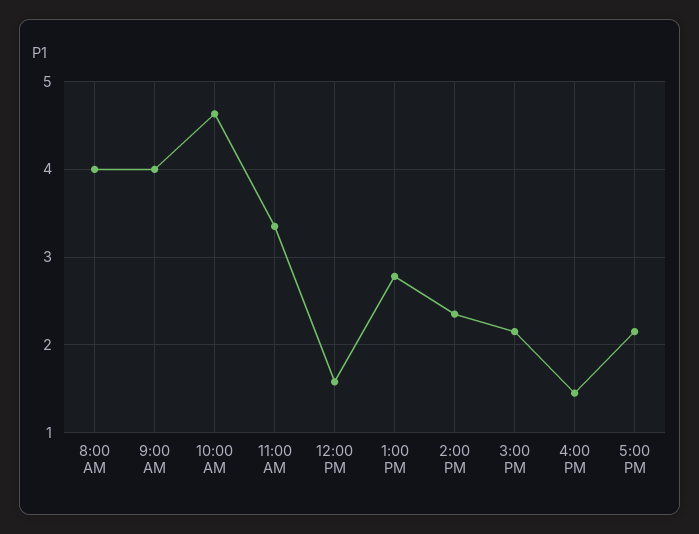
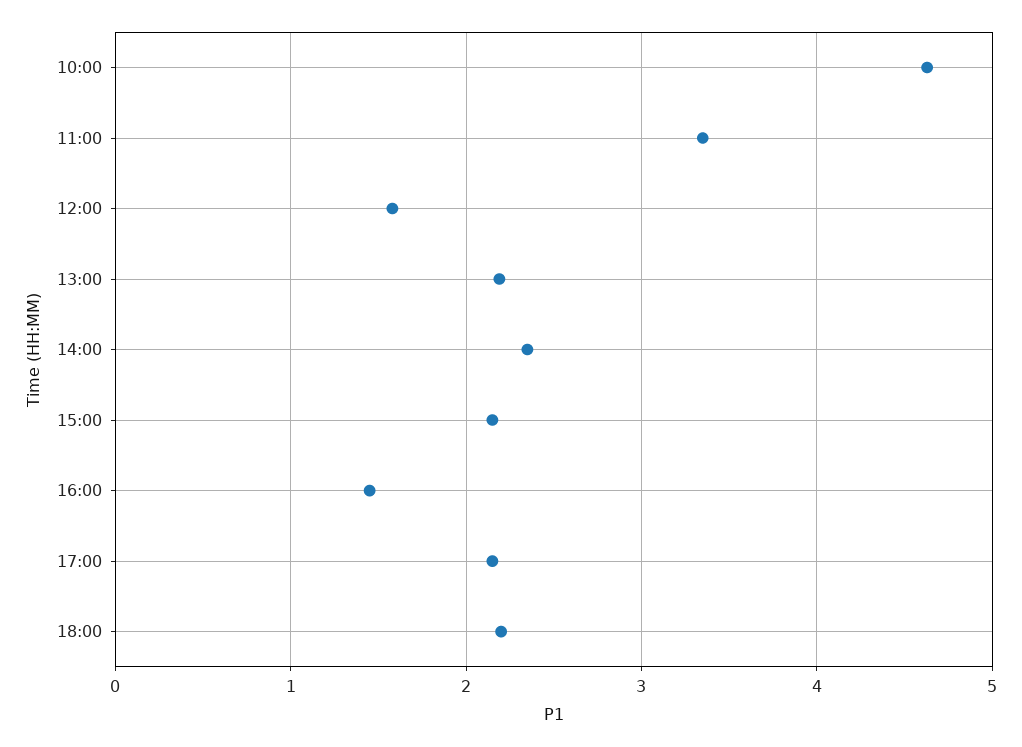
8:00 AM: 4 -> none
9:00 AM: 4 -> none
1:00 PM: 2.8 -> 2.2
18:00: none -> 2.2

